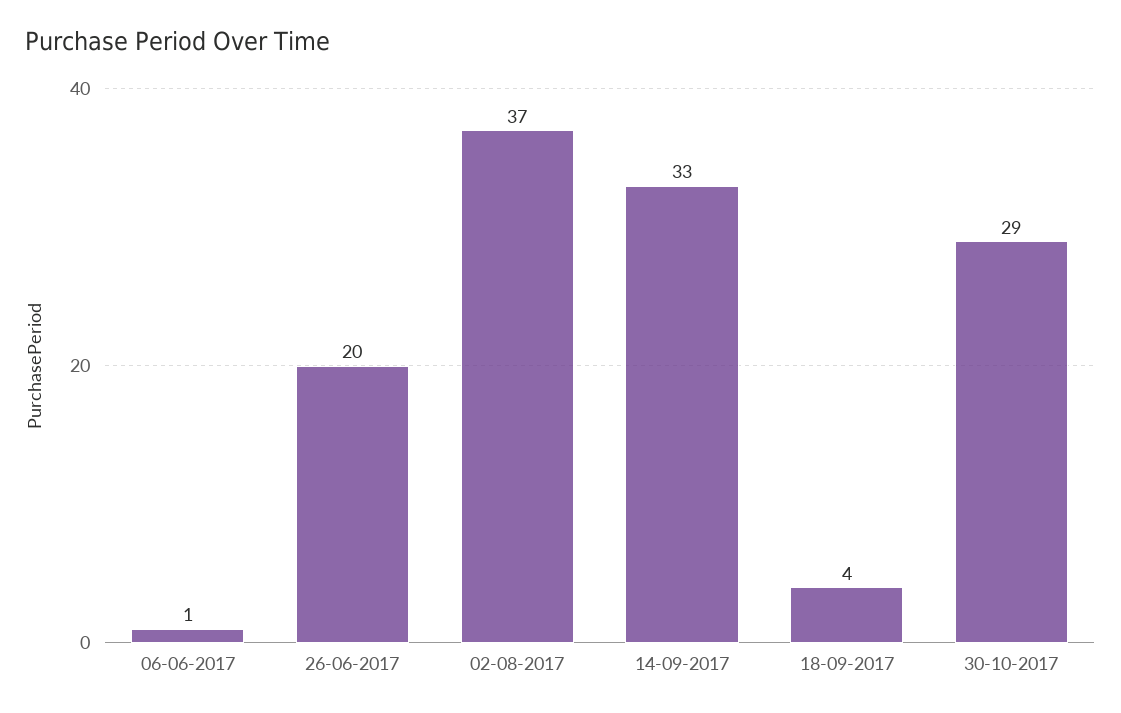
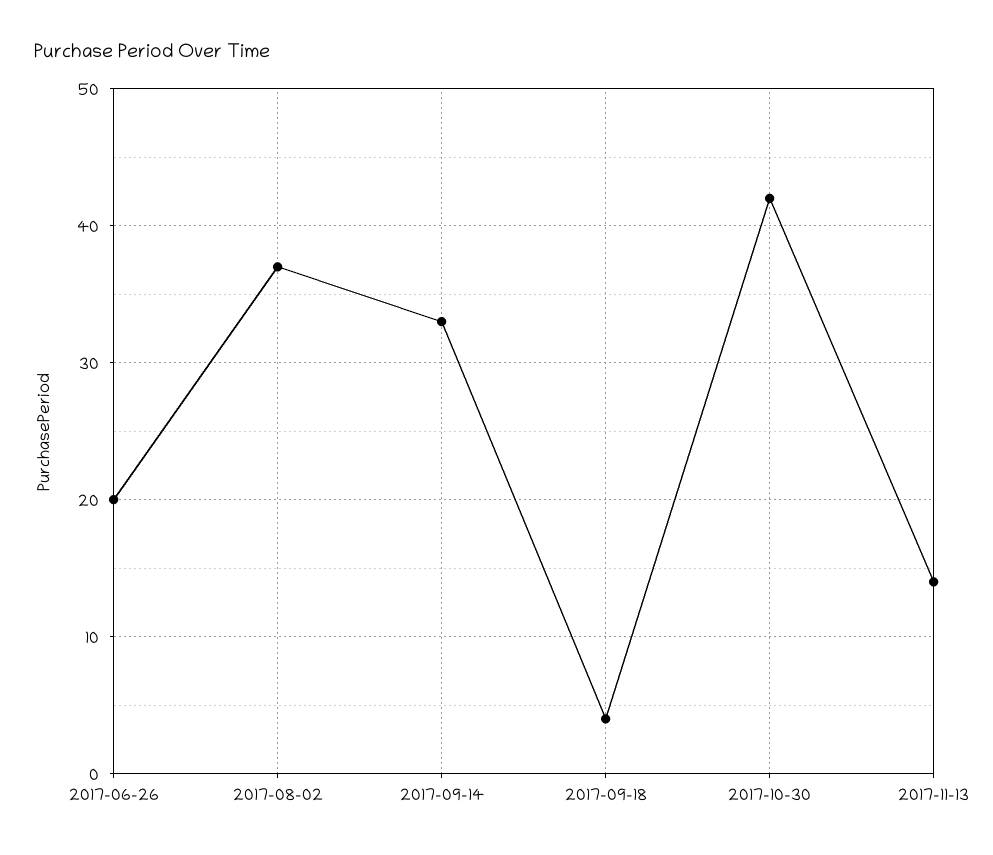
06-06-2017: 1 -> none
30-10-2017: 29 -> 42
2017-11-13: none -> 14

